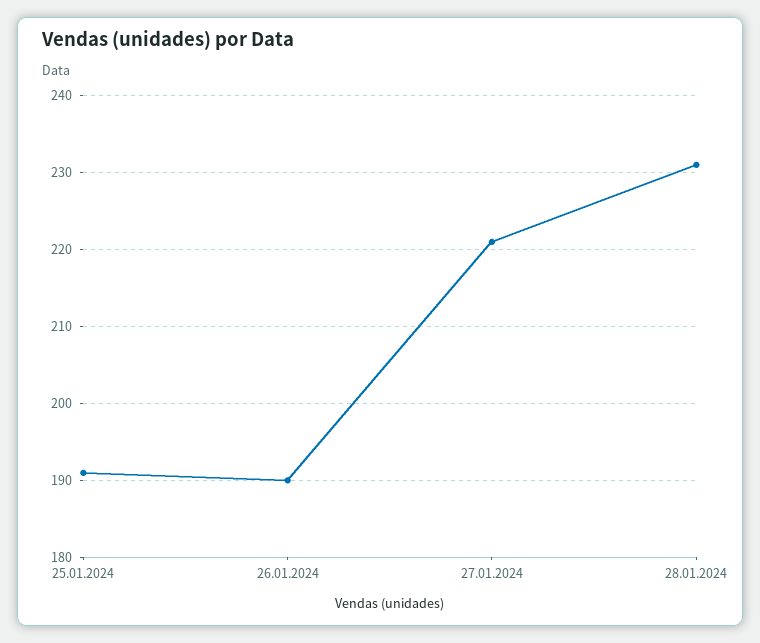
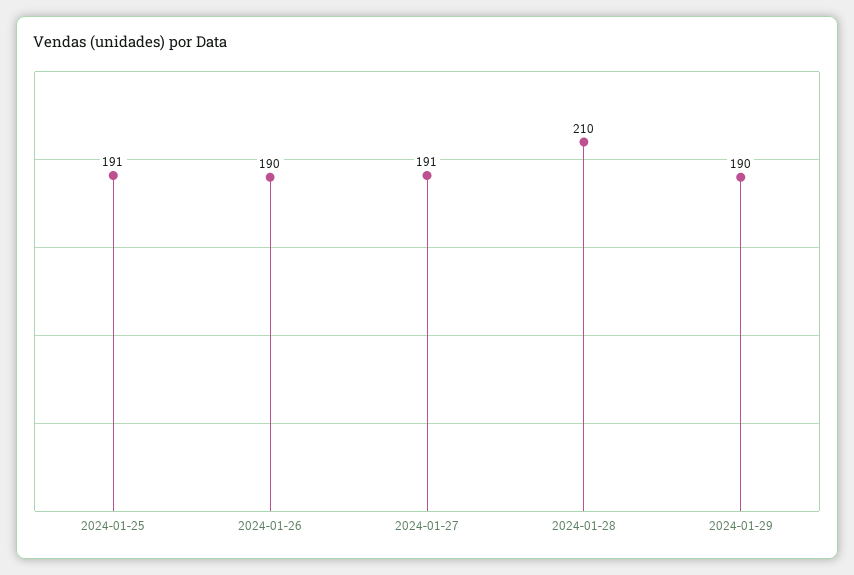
27.01.2024: 221 -> 191
28.01.2024: 231 -> 210
2024-01-29: none -> 190

